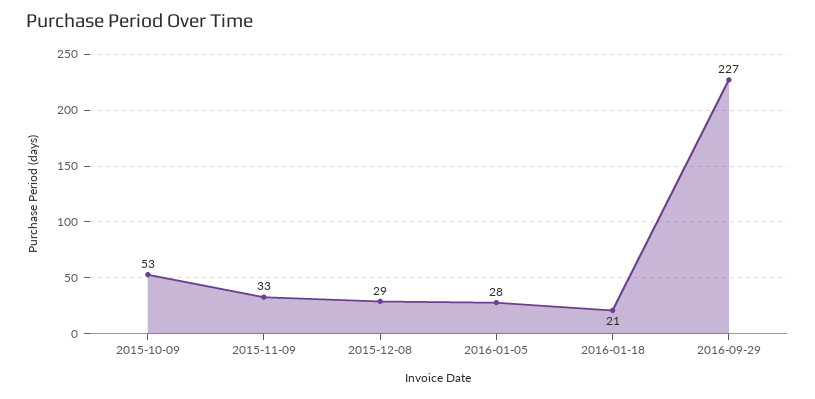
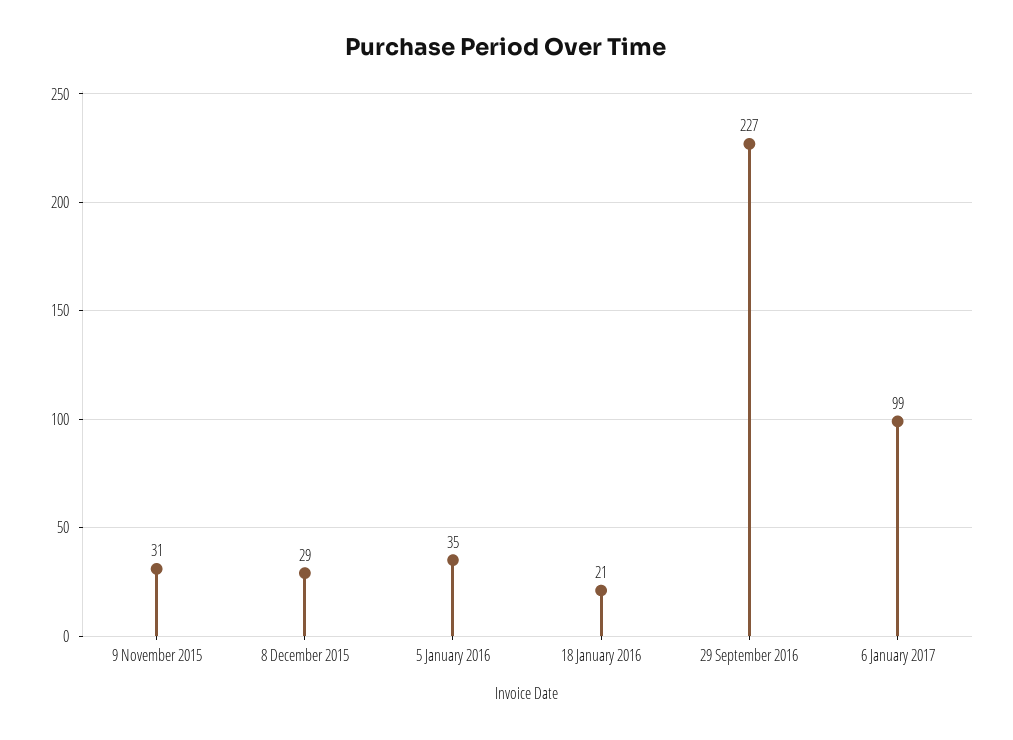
2015-10-09: 53 -> none
2015-11-09: 33 -> 31
2016-01-05: 28 -> 35
6 January 2017: none -> 99

